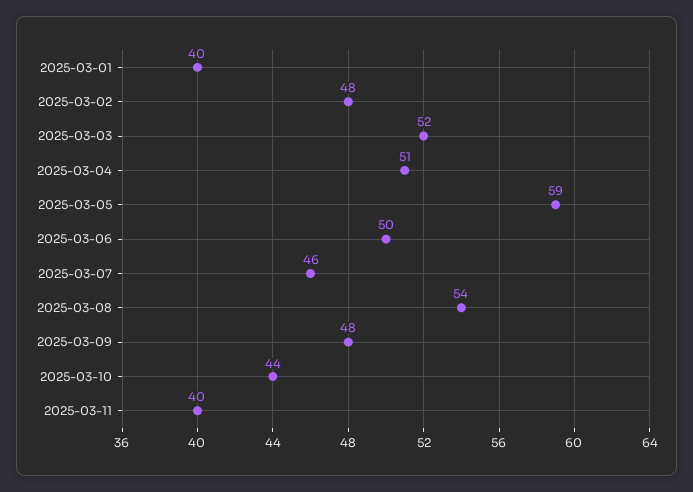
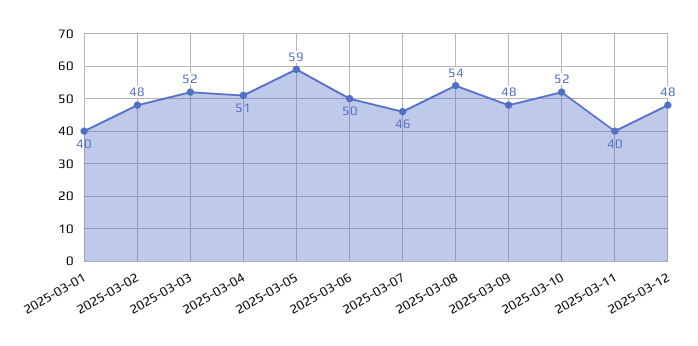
2025-03-10: 44 -> 52
2025-03-12: none -> 48

